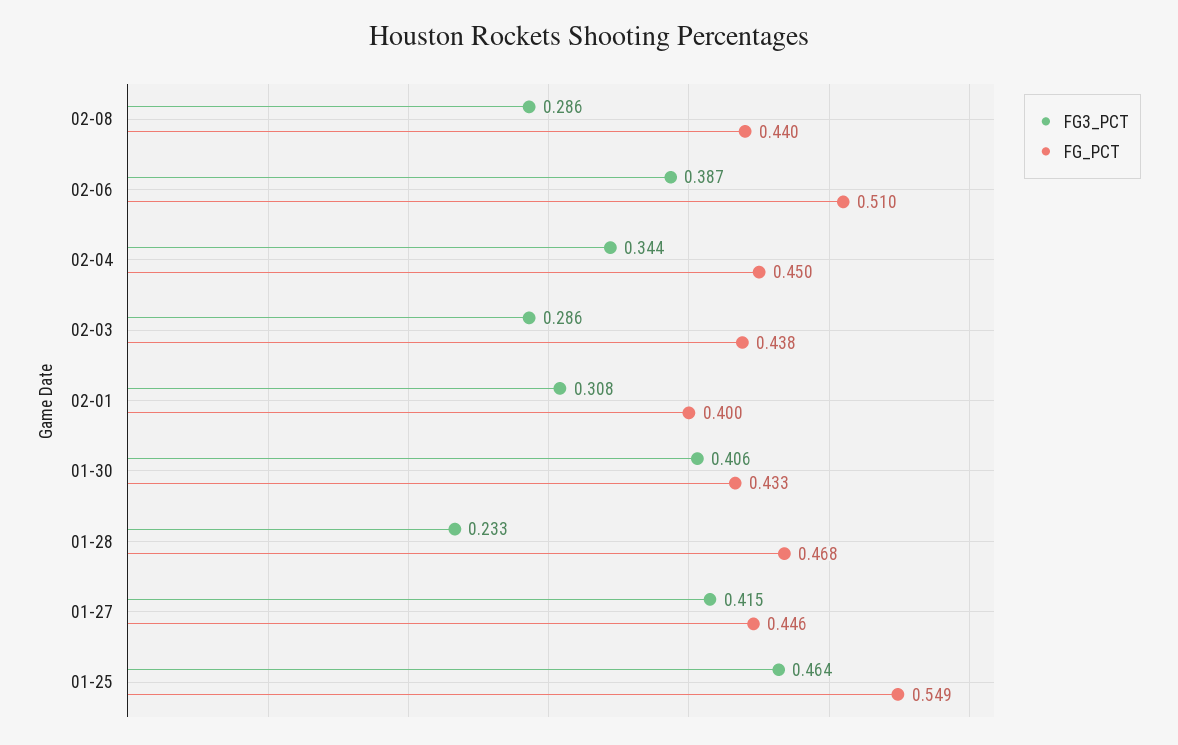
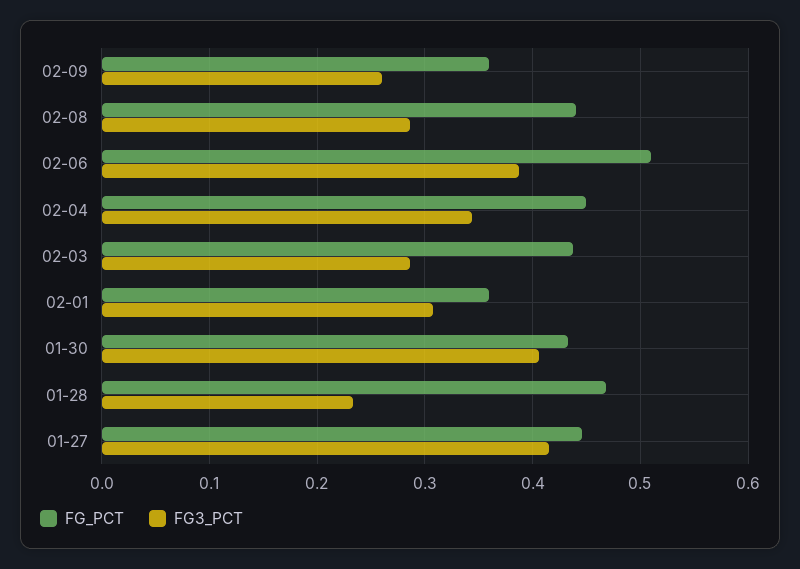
FG_PCT, 02-01: 0.4 -> 0.36
FG3_PCT, 01-25: 0.464 -> none
FG_PCT, 01-25: 0.549 -> none
FG_PCT, 02-09: none -> 0.36
FG3_PCT, 02-09: none -> 0.26

